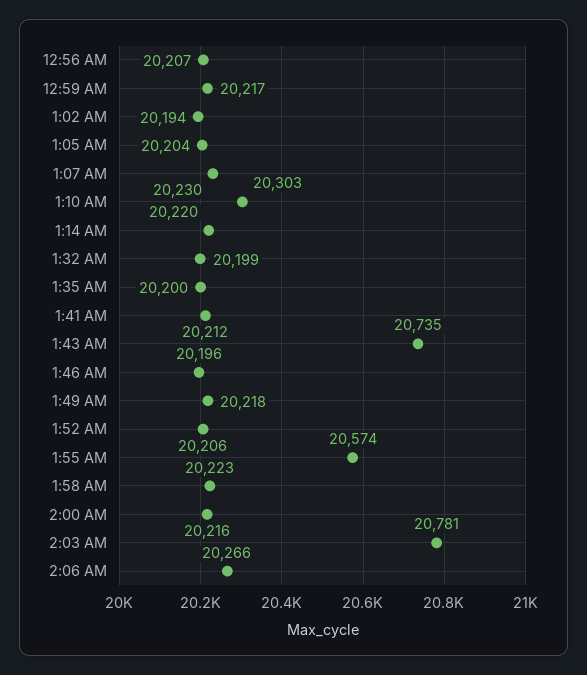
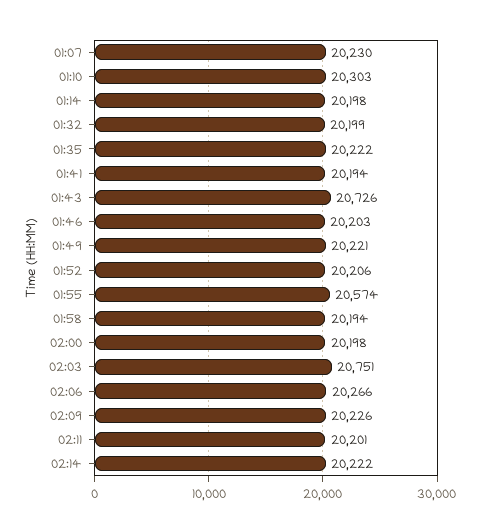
12:56 AM: 20207 -> none
12:59 AM: 20217 -> none
1:02 AM: 20194 -> none
1:05 AM: 20204 -> none
1:14 AM: 20220 -> 20198
1:35 AM: 20200 -> 20222
1:41 AM: 20212 -> 20194
1:43 AM: 20735 -> 20726
1:46 AM: 20196 -> 20203
1:49 AM: 20218 -> 20221
1:58 AM: 20223 -> 20194
2:00 AM: 20216 -> 20198
2:03 AM: 20781 -> 20751
02:09: none -> 20226
02:11: none -> 20201
02:14: none -> 20222

